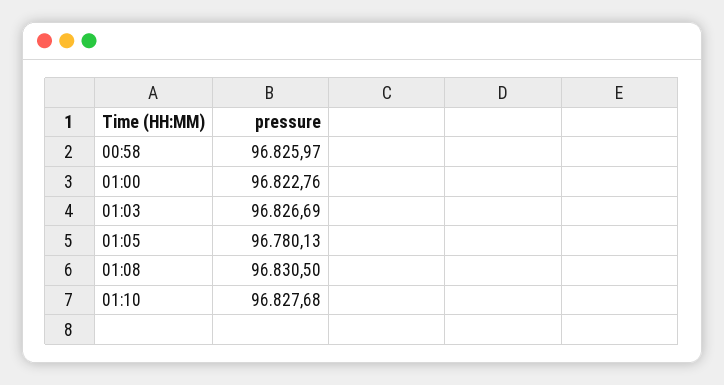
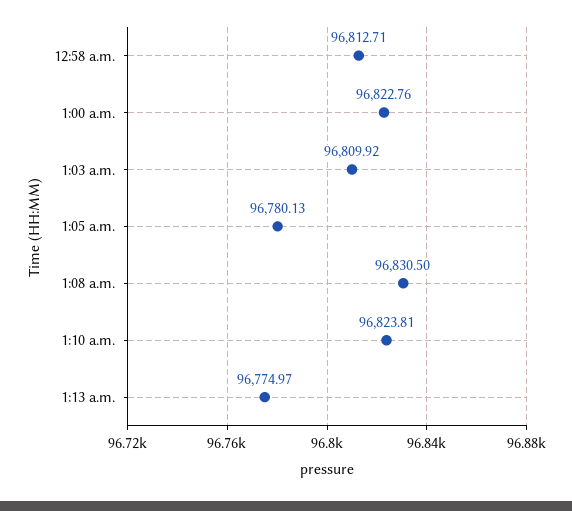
00:58: 96825.97 -> 96812.71
01:03: 96826.69 -> 96809.92
01:10: 96827.68 -> 96823.81
1:13 a.m.: none -> 96774.97

